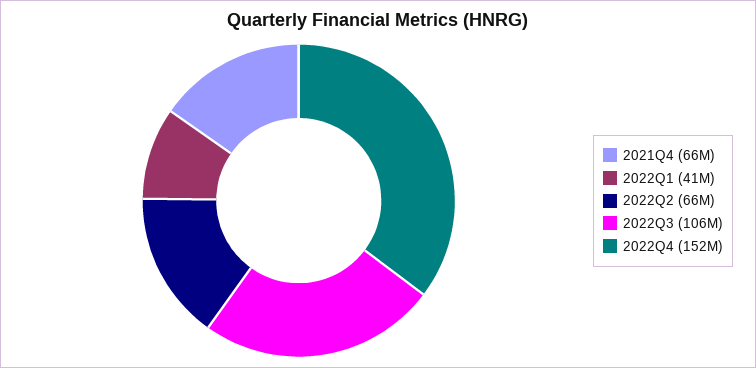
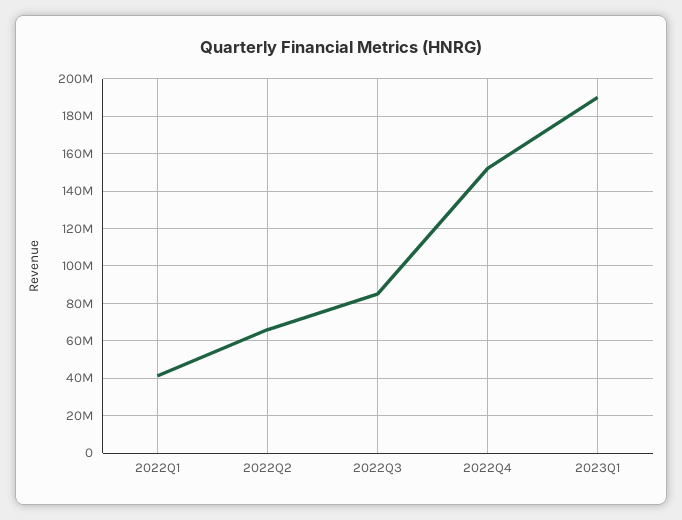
2021Q4: 66000000 -> none
2022Q3: 106000000 -> 85000000
2023Q1: none -> 190000000

